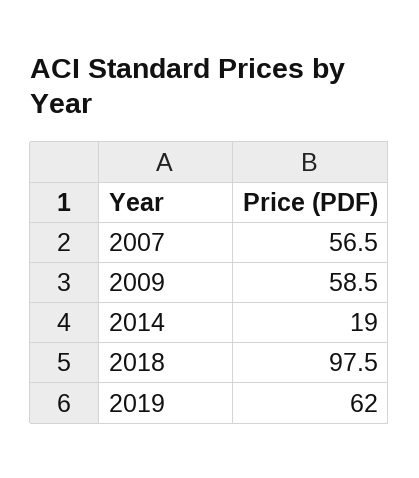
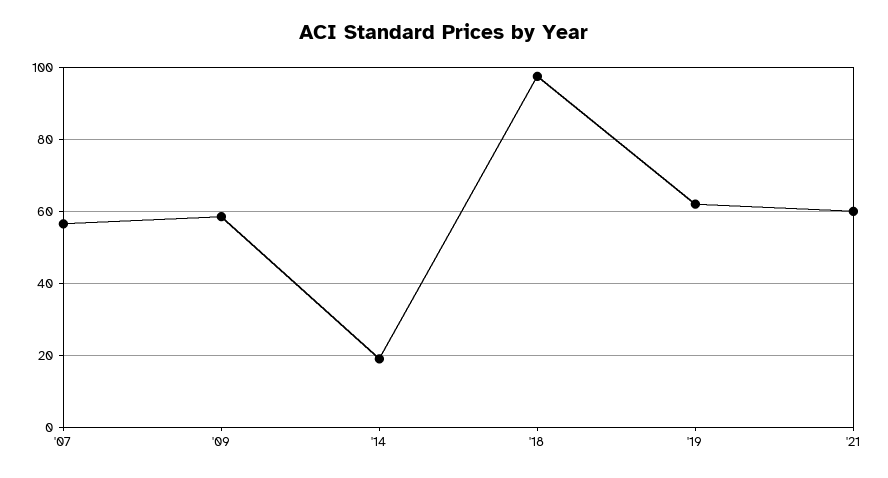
'21: none -> 60

